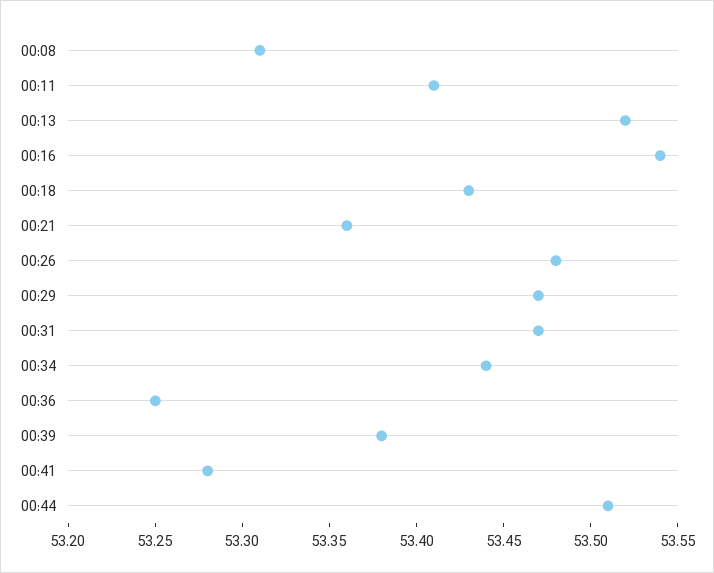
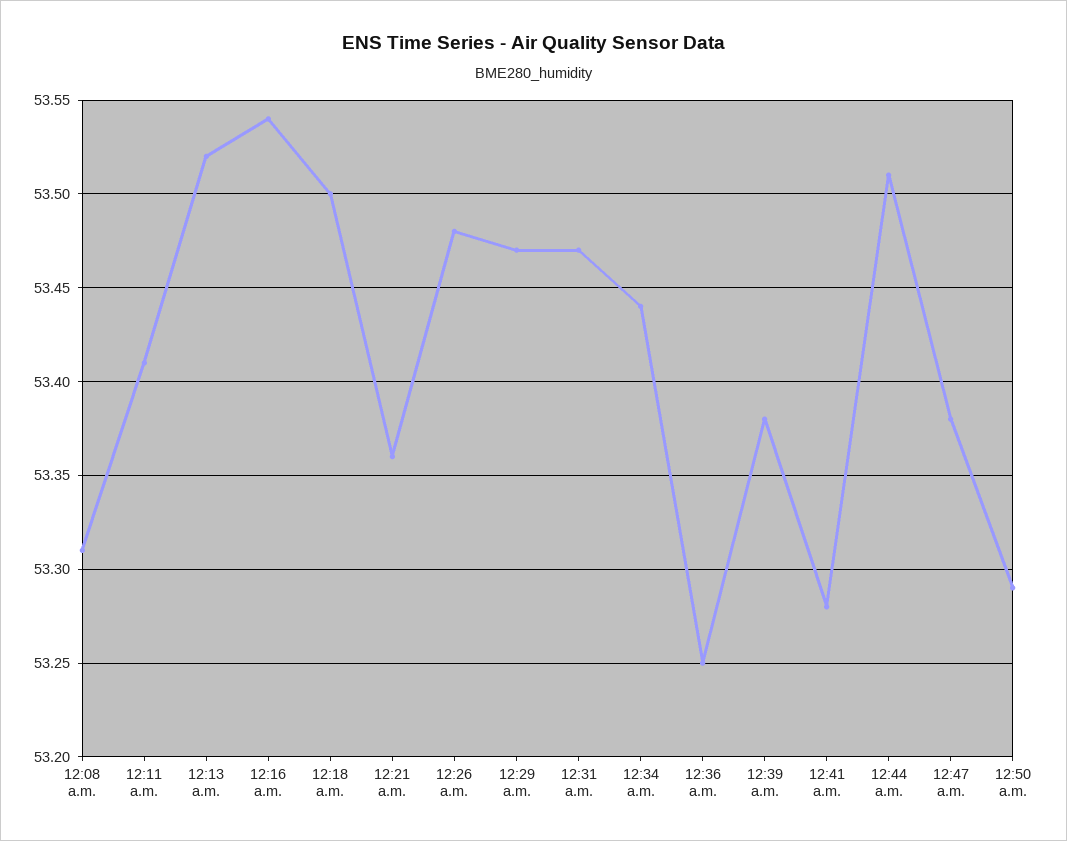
00:18: 53.43 -> 53.5
12:47 a.m.: none -> 53.38
12:50 a.m.: none -> 53.29

